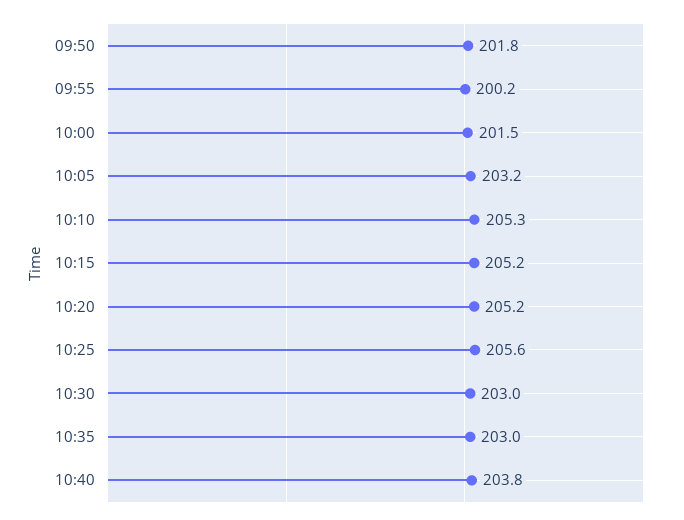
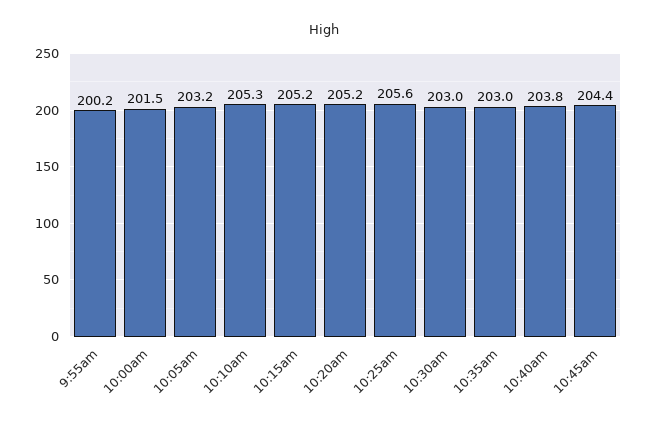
09:50: 201.8 -> none
10:45am: none -> 204.4

